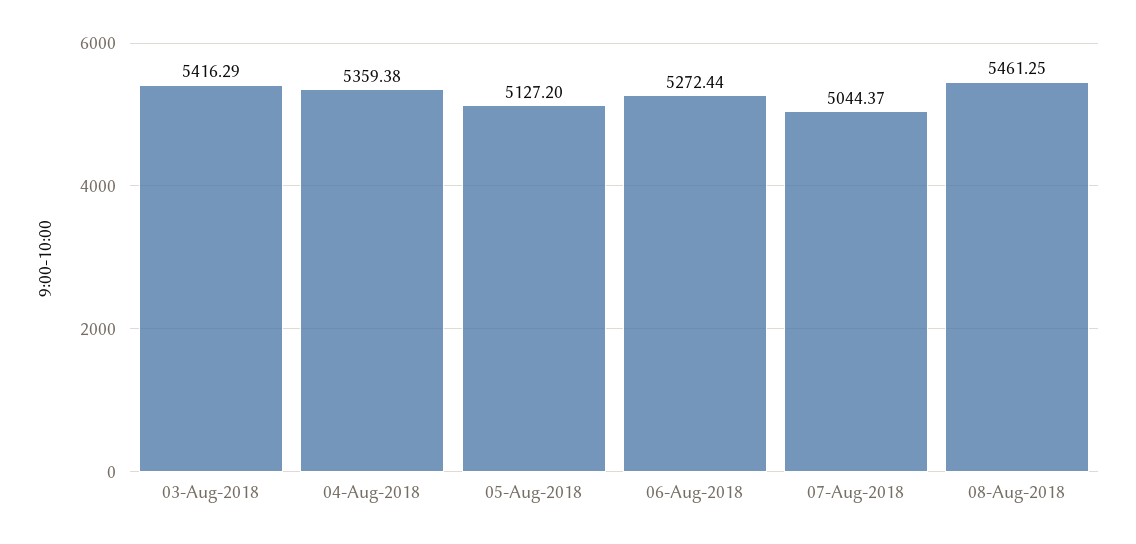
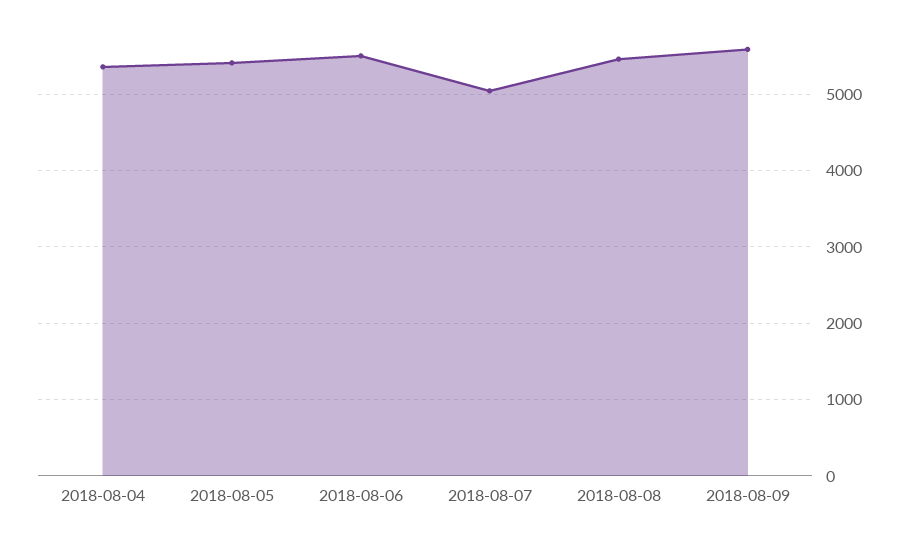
03-Aug-2018: 5416.29 -> none
05-Aug-2018: 5127.2 -> 5400
06-Aug-2018: 5272.44 -> 5500
2018-08-09: none -> 5600

